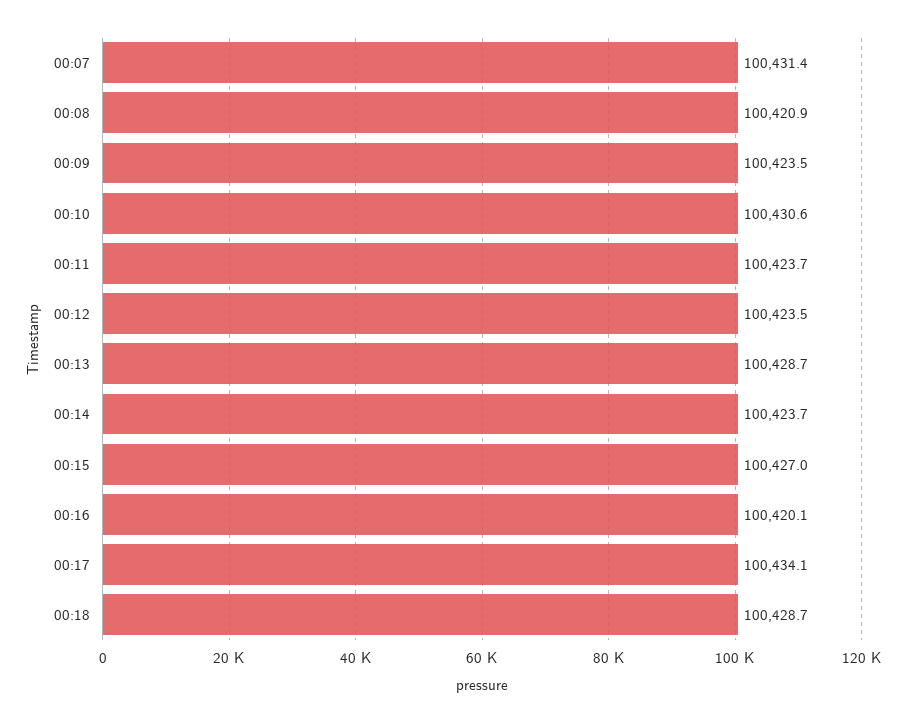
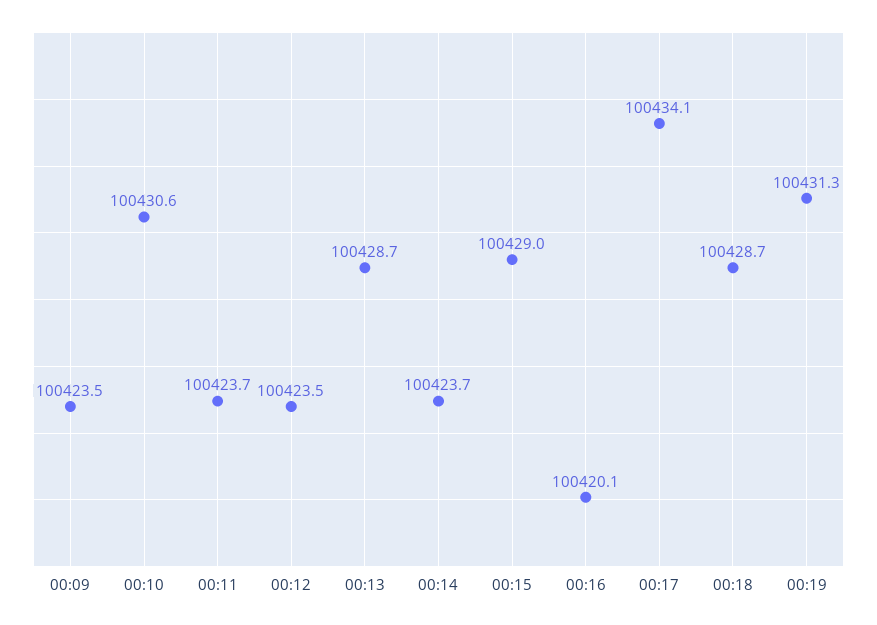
00:07: 100431.4 -> none
00:08: 100420.9 -> none
00:15: 100427 -> 100429
00:19: none -> 100431.3

